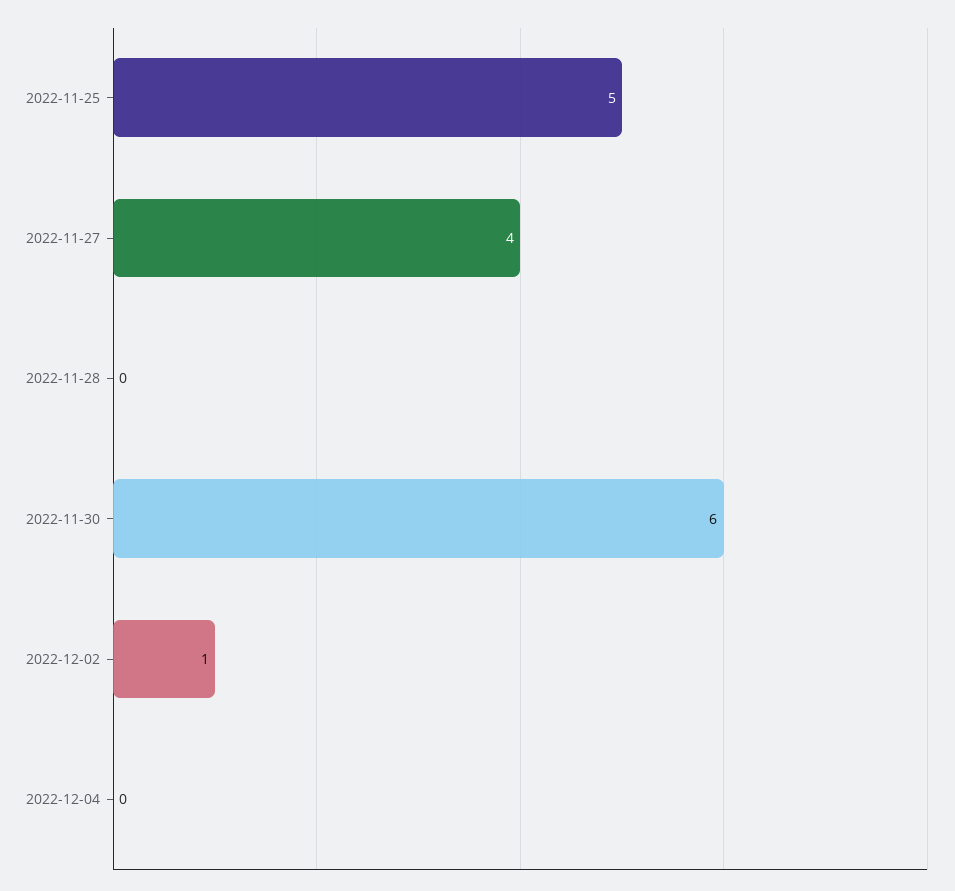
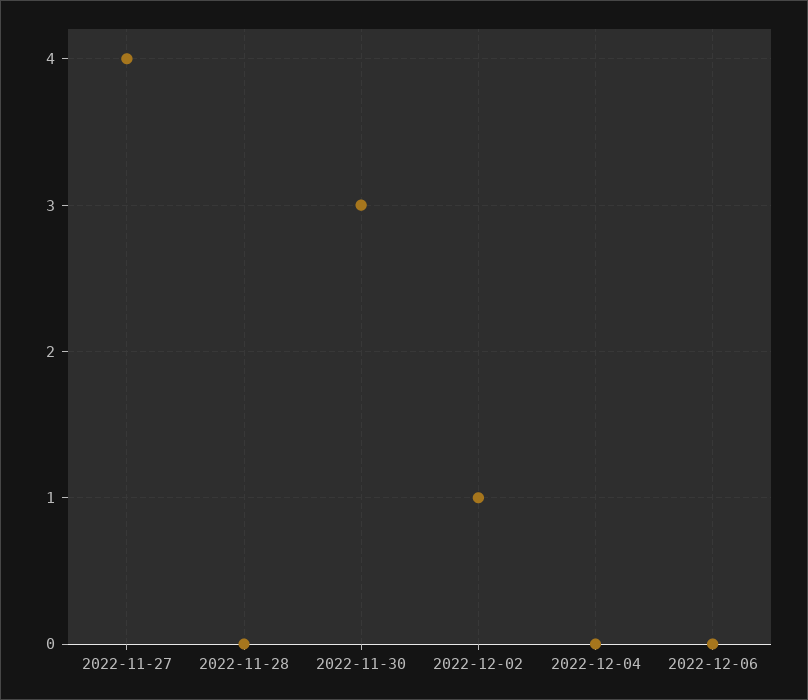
2022-11-25: 5 -> none
2022-11-30: 6 -> 3
2022-12-06: none -> 0

